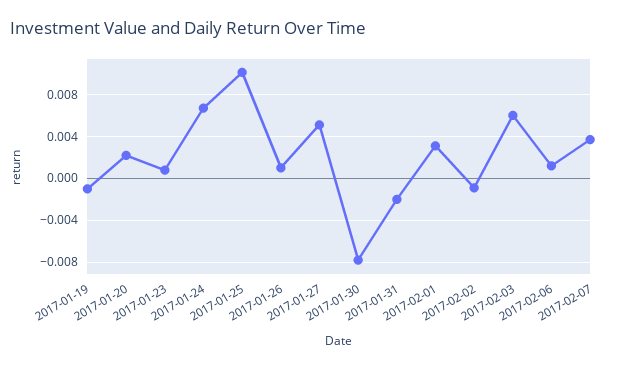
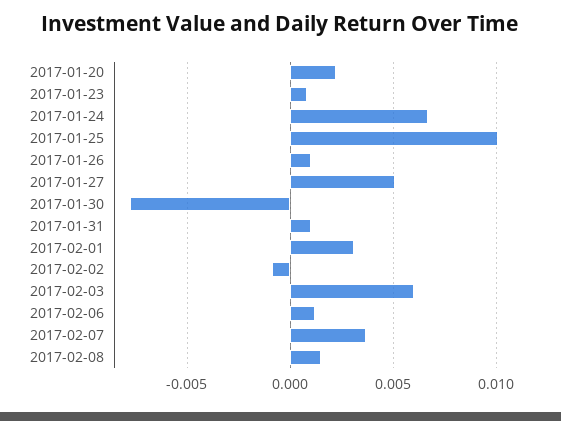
2017-01-19: -0.001 -> none
2017-01-31: -0.002 -> 0.001
2017-02-08: none -> 0.0015

